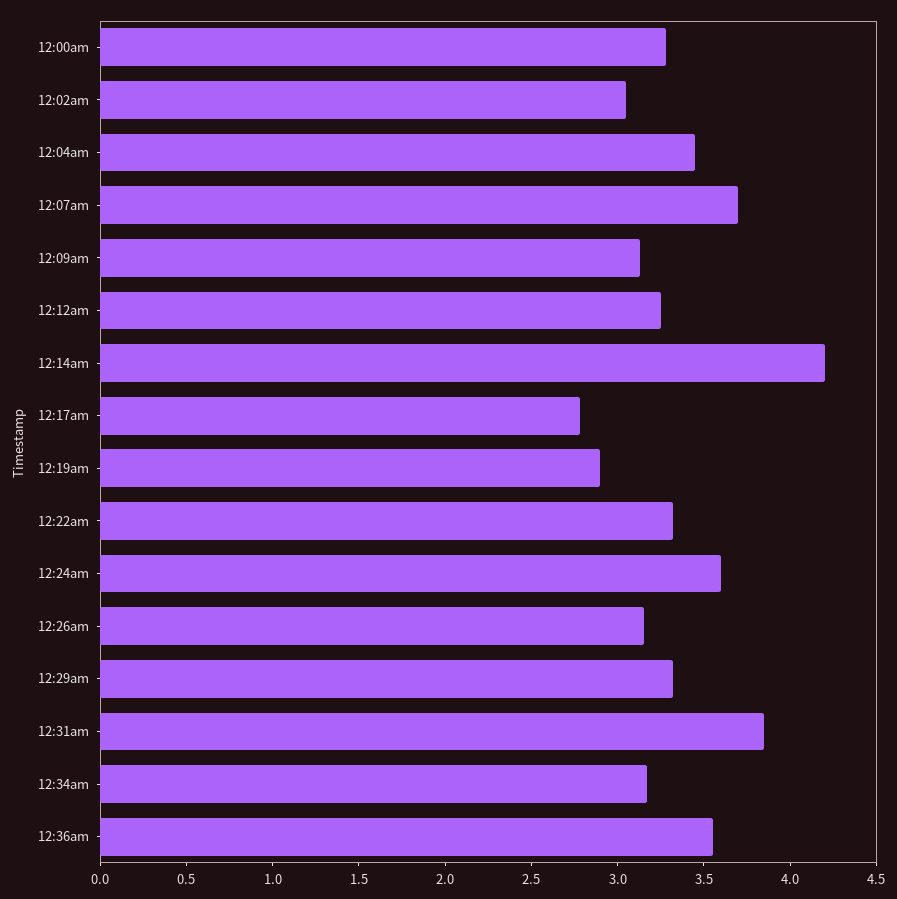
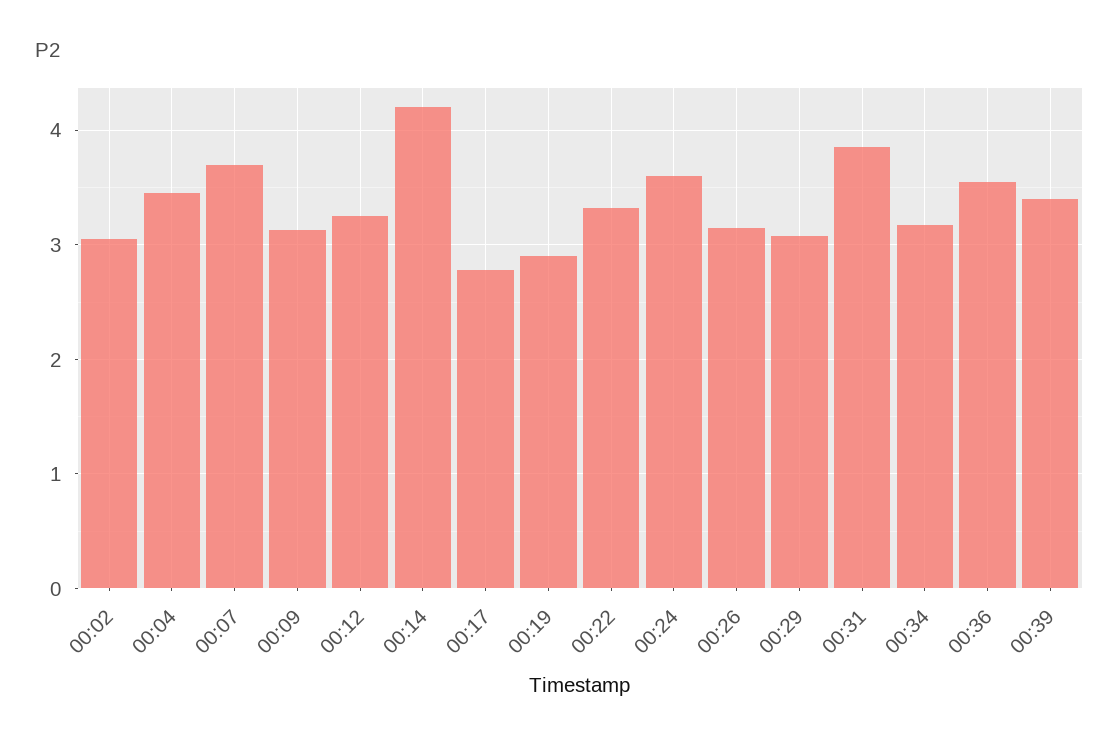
12:00am: 3.3 -> none
12:29am: 3.3 -> 3.1
00:39: none -> 3.4

